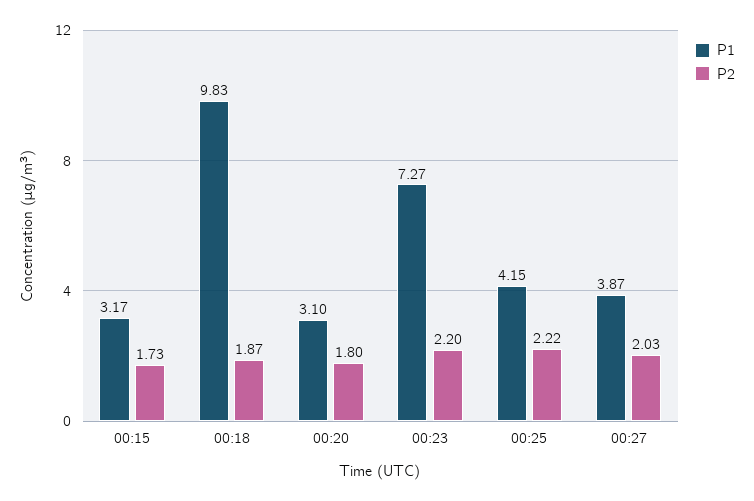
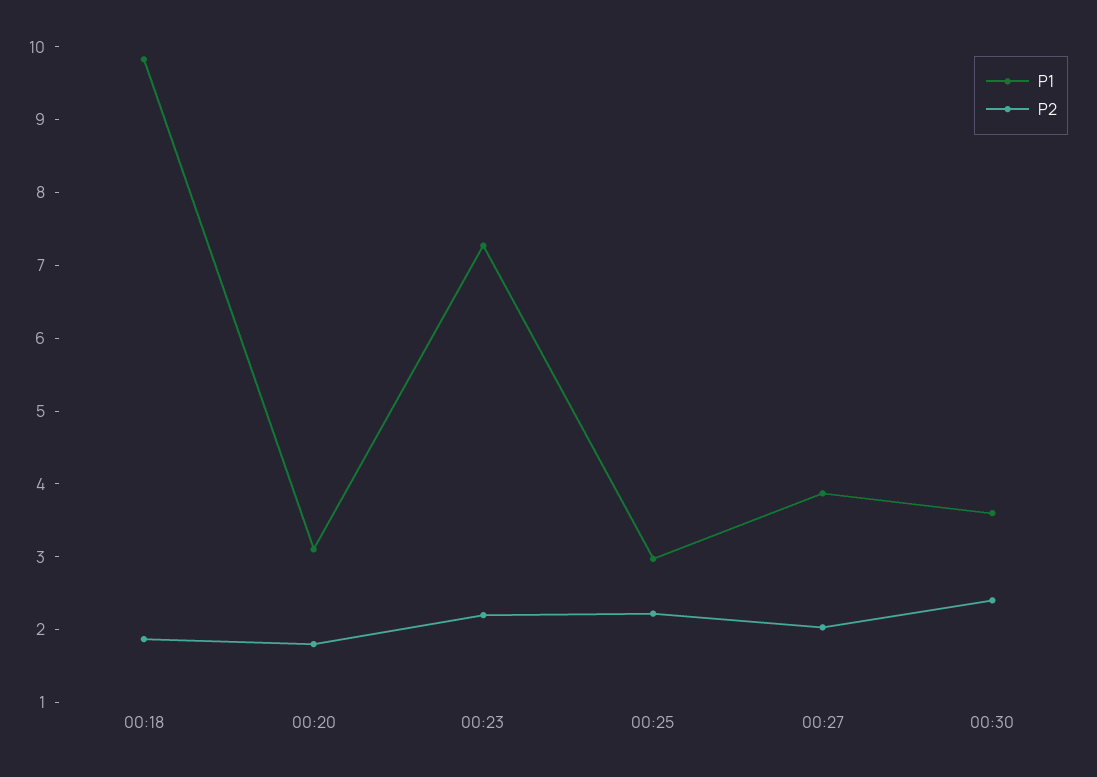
P1, 00:15: 3.17 -> none
P2, 00:15: 1.73 -> none
P1, 00:25: 4.15 -> 3
P1, 00:30: none -> 3.6
P2, 00:30: none -> 2.4

